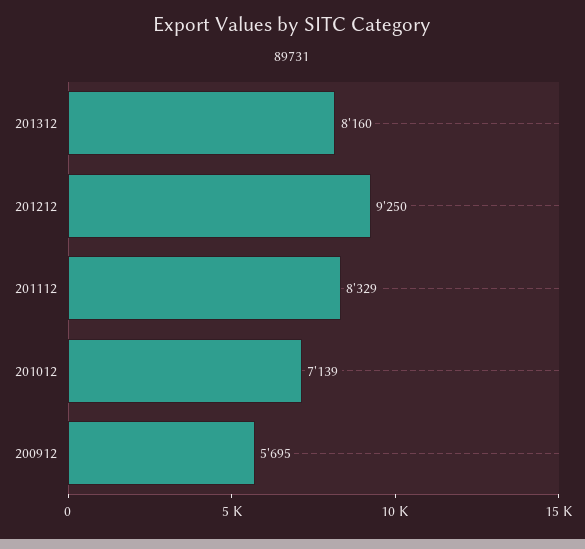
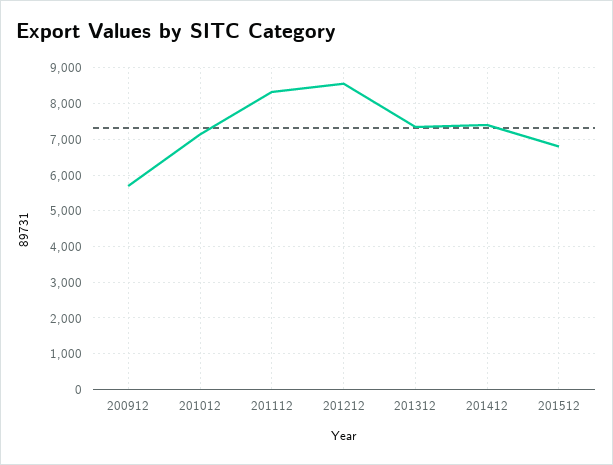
201312: 8160 -> 7400
201212: 9250 -> 8600
201412: none -> 7400
201512: none -> 6800

